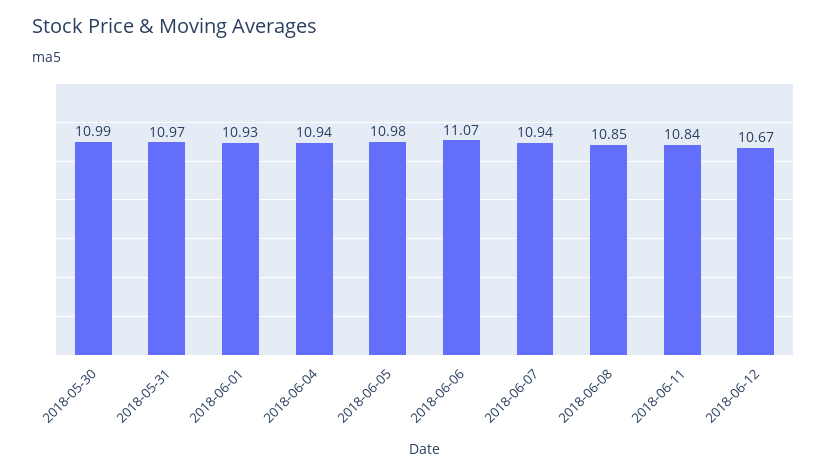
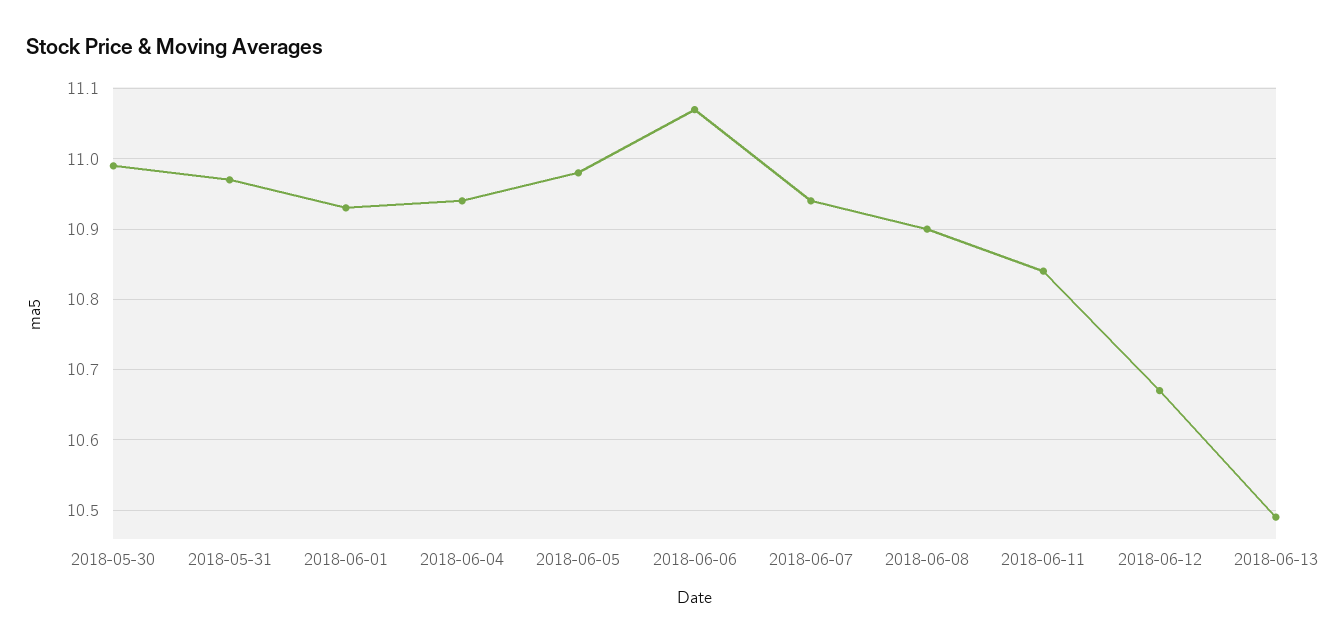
2018-06-08: 10.85 -> 10.9
2018-06-13: none -> 10.49

